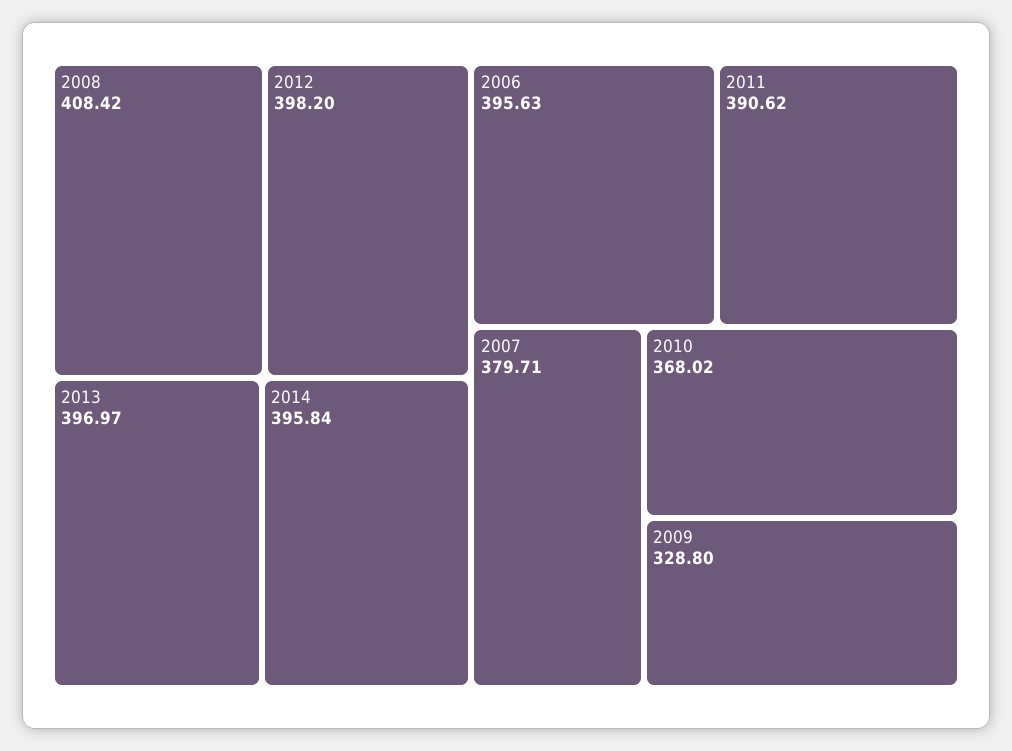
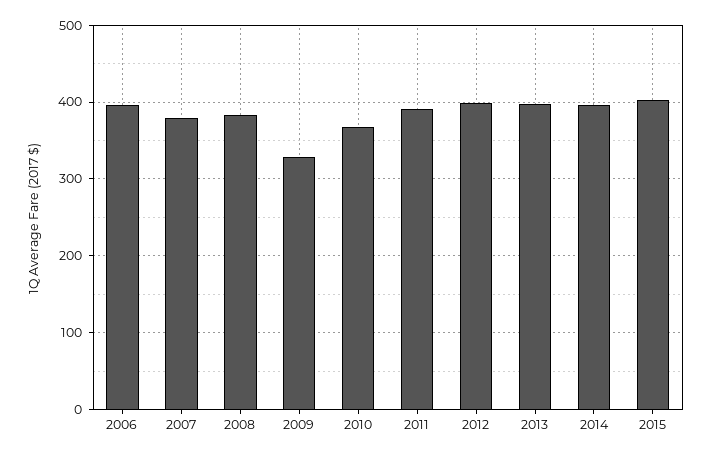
2008: 408.42 -> 380
2015: none -> 400

